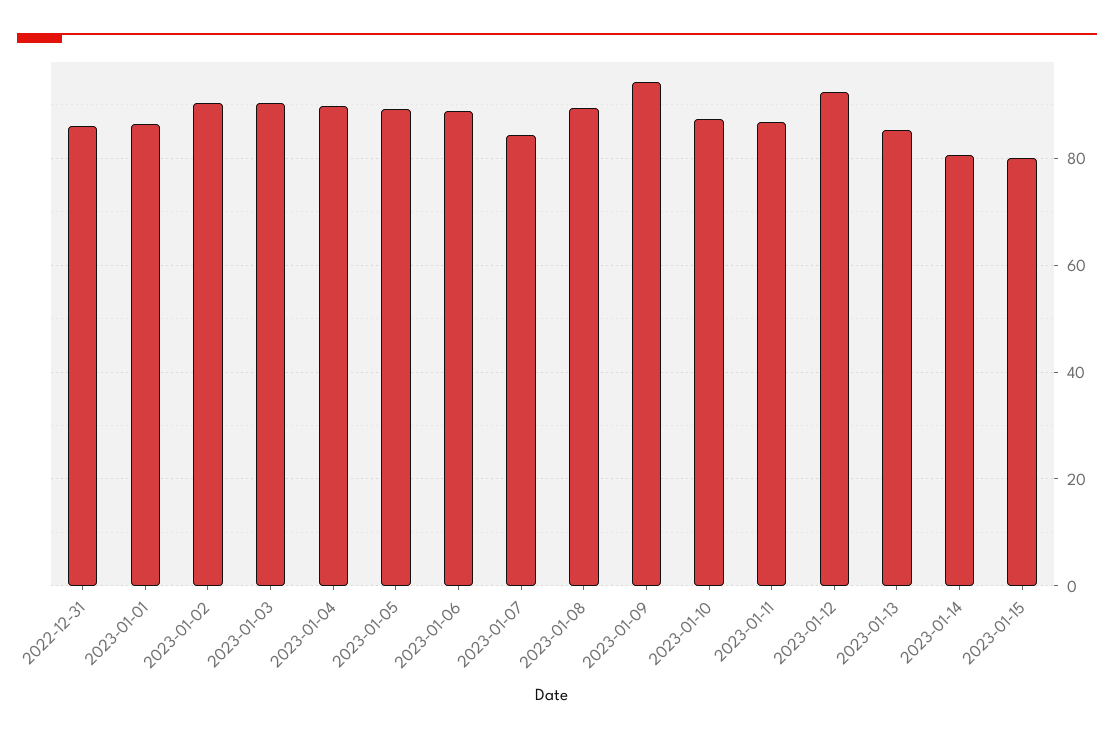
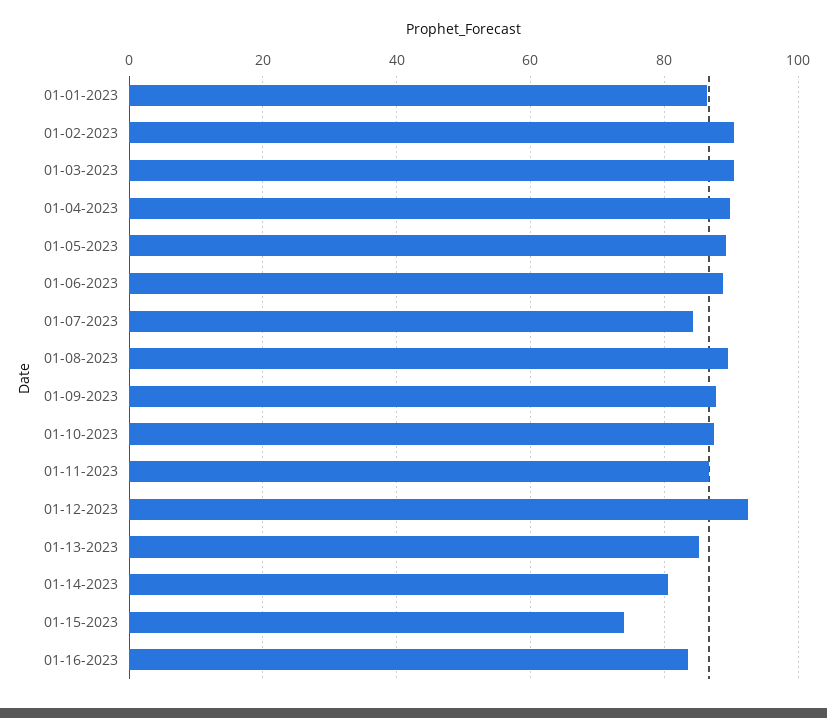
2022-12-31: 86 -> none
2023-01-09: 94 -> 88
2023-01-15: 80 -> 74
01-16-2023: none -> 84

